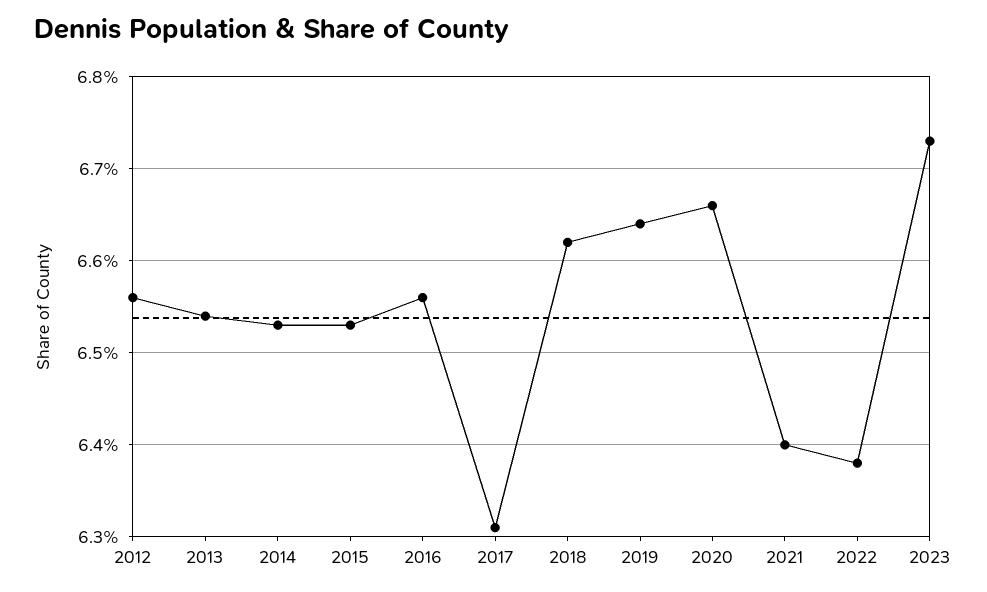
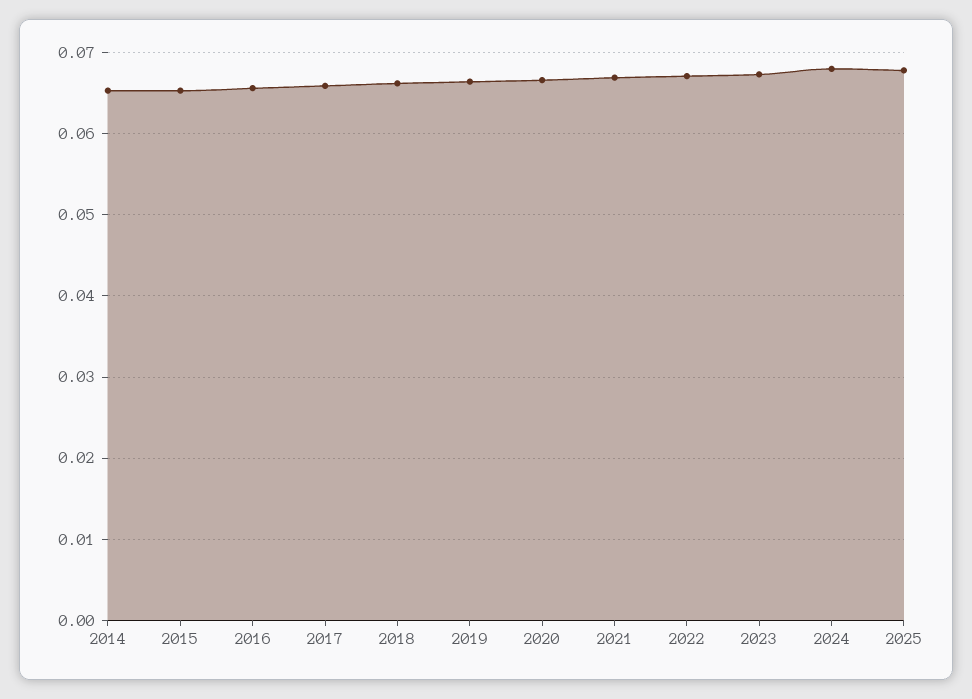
2012: 0.0656 -> none
2013: 0.0654 -> none
2017: 0.0631 -> 0.066
2021: 0.064 -> 0.067
2022: 0.0638 -> 0.067
2024: none -> 0.068
2025: none -> 0.068

